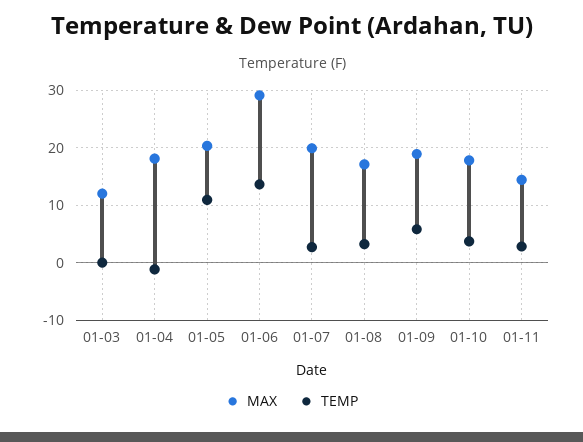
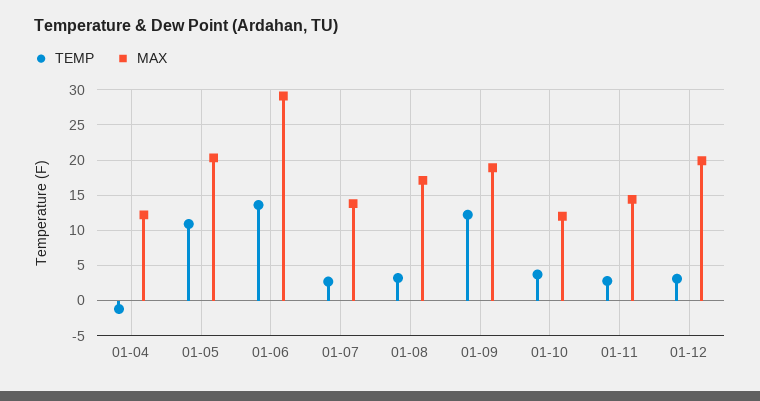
MAX, 01-03: 12 -> none
TEMP, 01-03: 0 -> none
MAX, 01-04: 18 -> 12
MAX, 01-07: 20 -> 14
TEMP, 01-09: 6 -> 12
MAX, 01-10: 18 -> 12
TEMP, 01-12: none -> 3
MAX, 01-12: none -> 20

